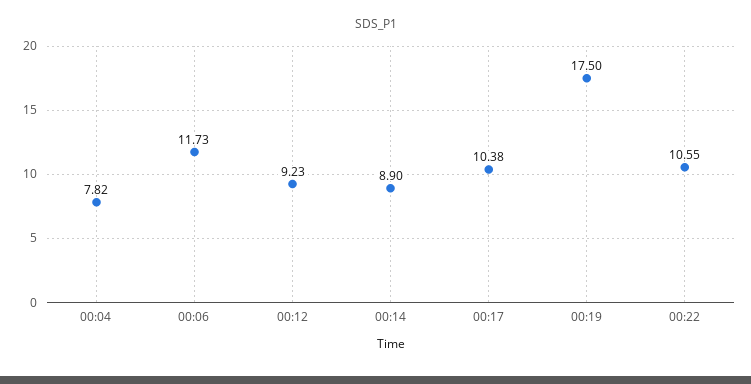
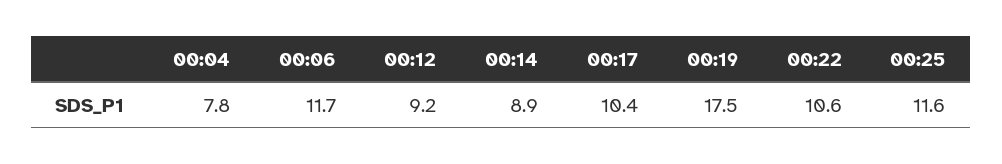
00:25: none -> 11.6

